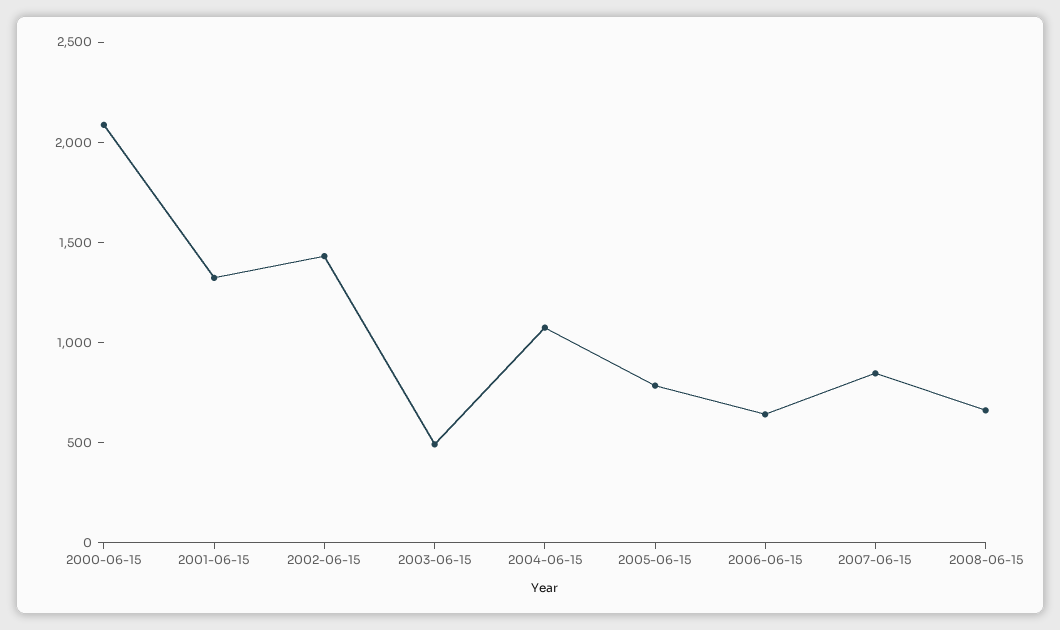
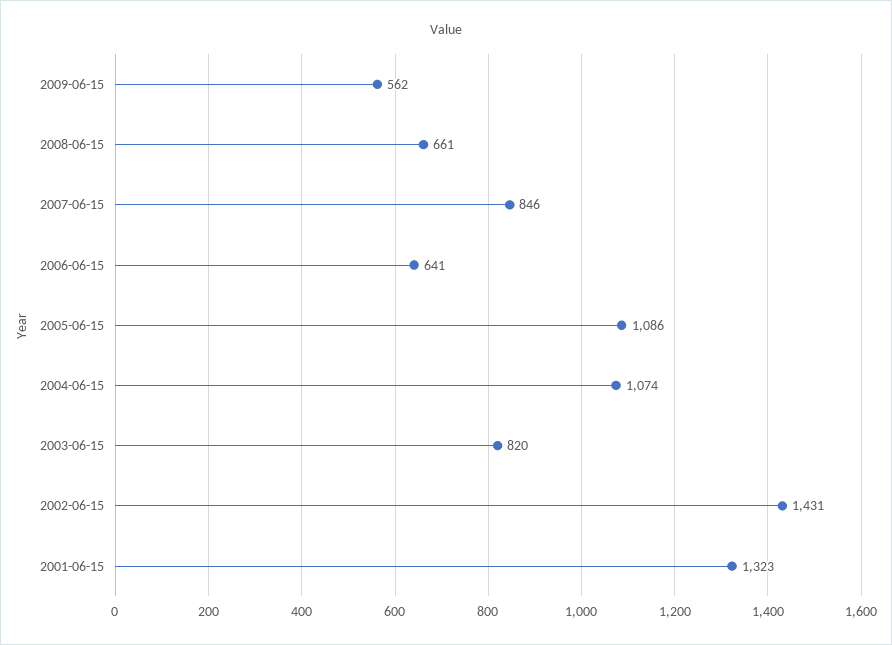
2000-06-15: 2100 -> none
2003-06-15: 500 -> 820
2005-06-15: 800 -> 1086
2009-06-15: none -> 562

